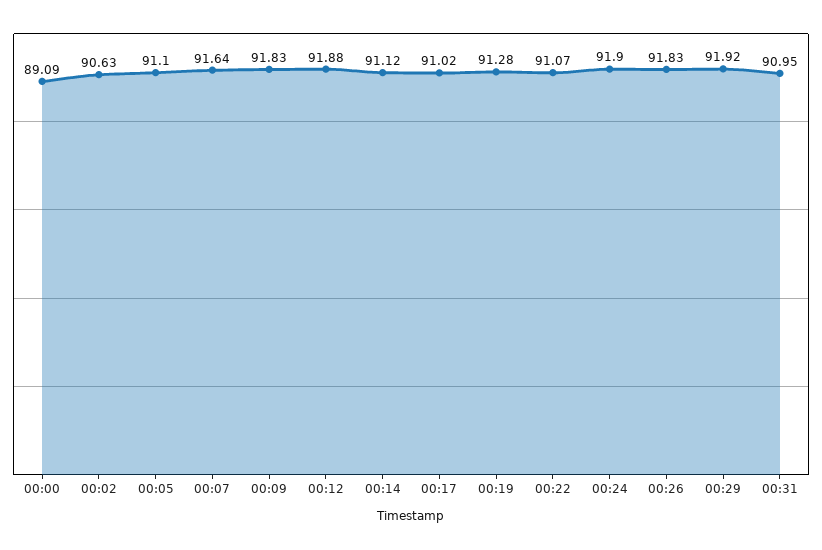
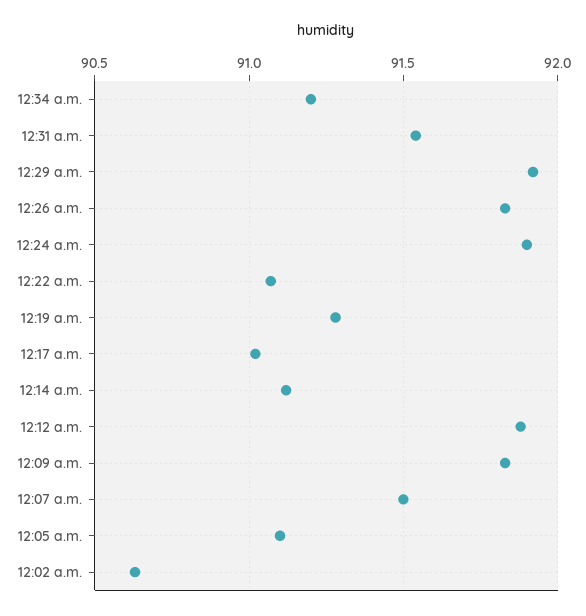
00:00: 89.09 -> none
00:07: 91.64 -> 91.5
00:31: 90.95 -> 91.55
12:34 a.m.: none -> 91.2

